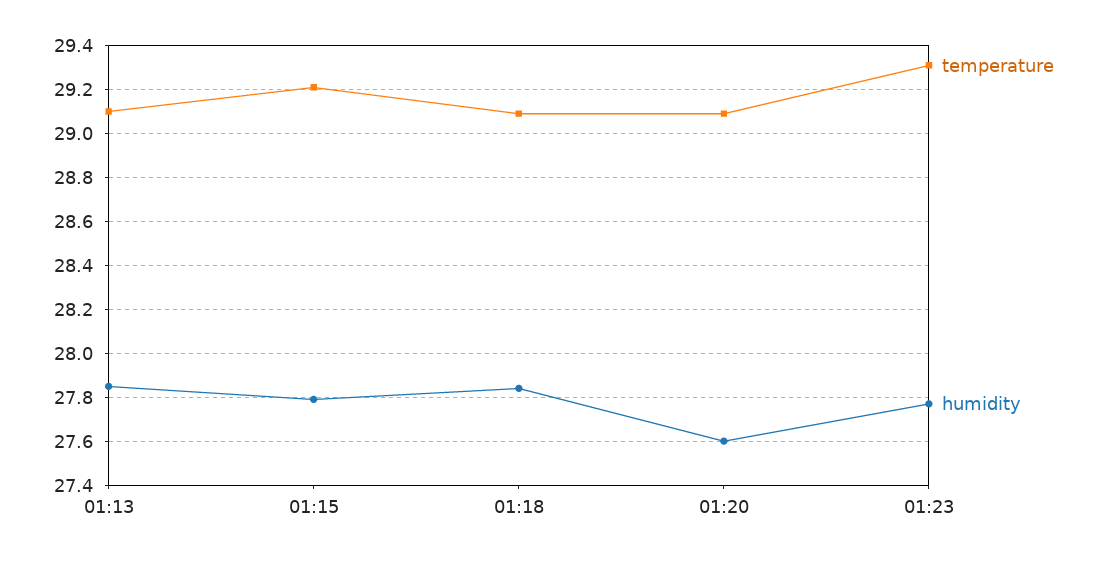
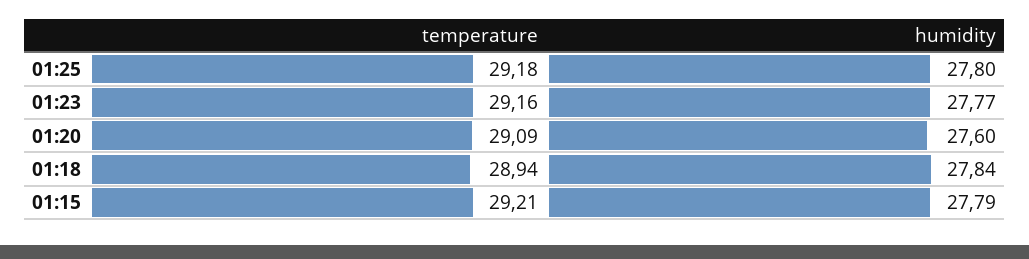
temperature, 01:13: 29.1 -> none
humidity, 01:13: 27.85 -> none
temperature, 01:18: 29.1 -> 28.94
temperature, 01:23: 29.3 -> 29.16
temperature, 01:25: none -> 29.18
humidity, 01:25: none -> 27.8

